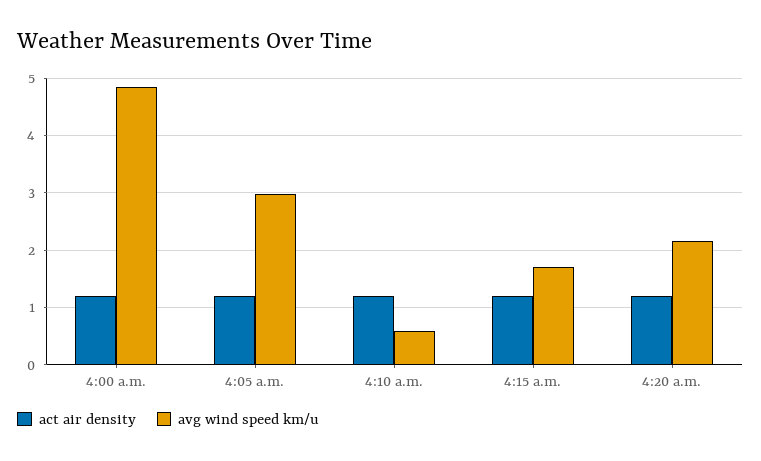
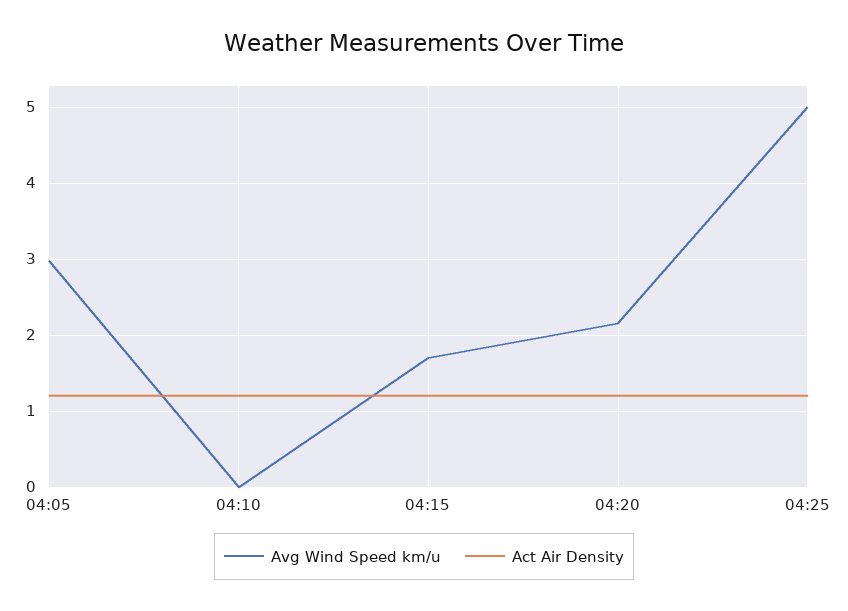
act air density, 4:00 a.m.: 1.2 -> none
avg wind speed km/u, 4:00 a.m.: 4.8 -> none
avg wind speed km/u, 4:10 a.m.: 0.6 -> 0
avg wind speed km/u, 04:25: none -> 5
act air density, 04:25: none -> 1.2

